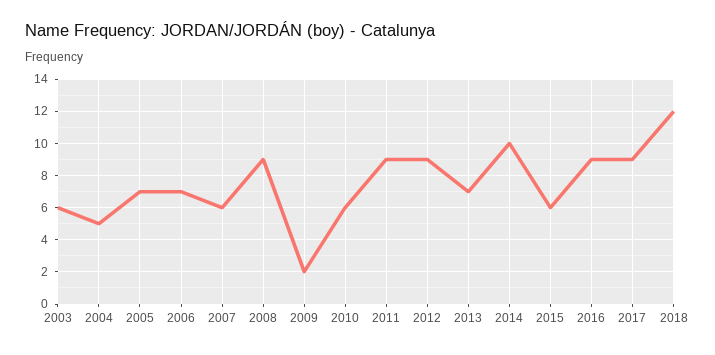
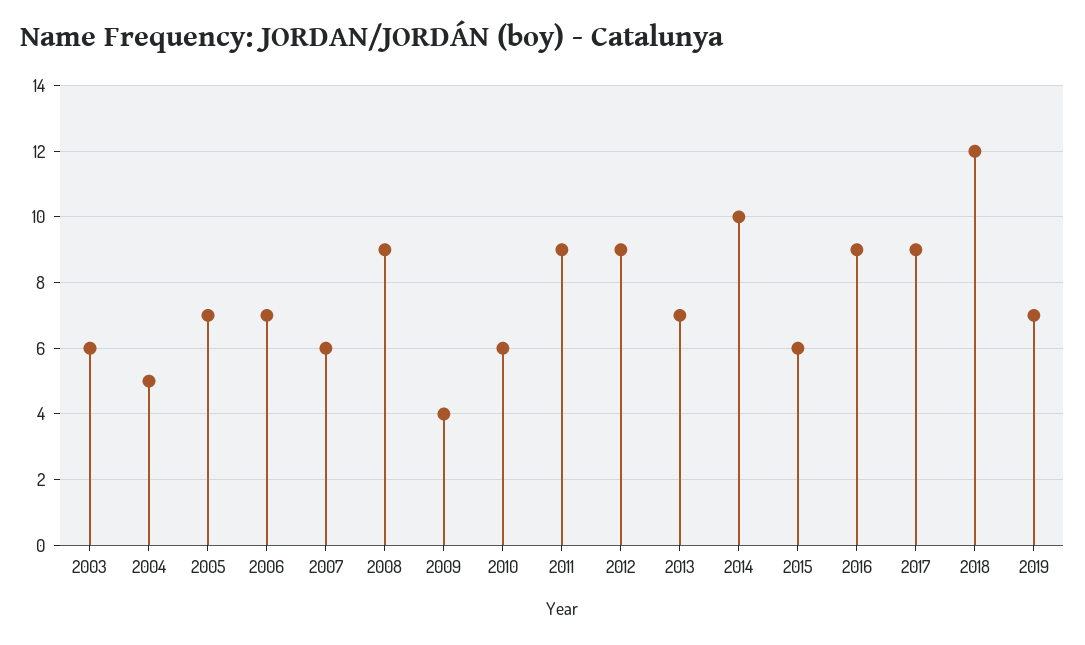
2009: 2 -> 4
2019: none -> 7

